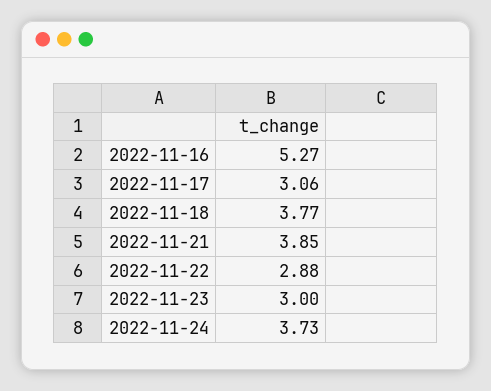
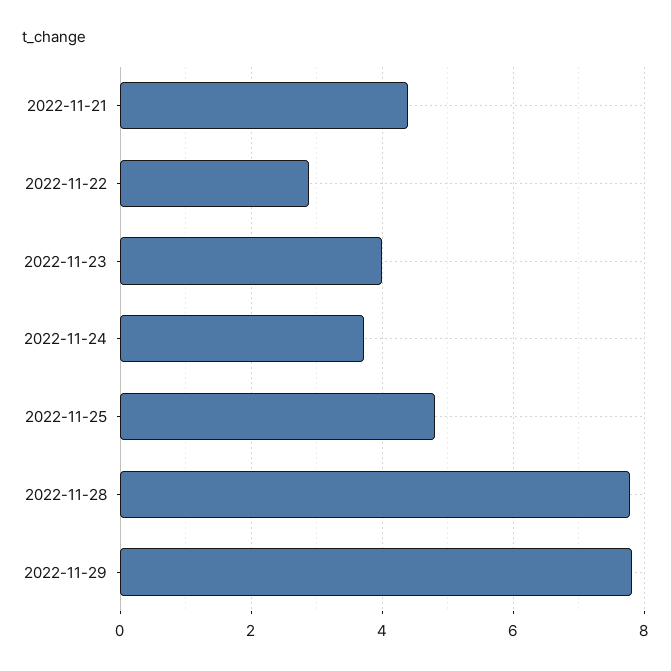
2022-11-16: 5.27 -> none
2022-11-17: 3.06 -> none
2022-11-18: 3.77 -> none
2022-11-21: 3.85 -> 4.4
2022-11-23: 3 -> 4
2022-11-25: none -> 4.8
2022-11-28: none -> 7.8
2022-11-29: none -> 7.8

